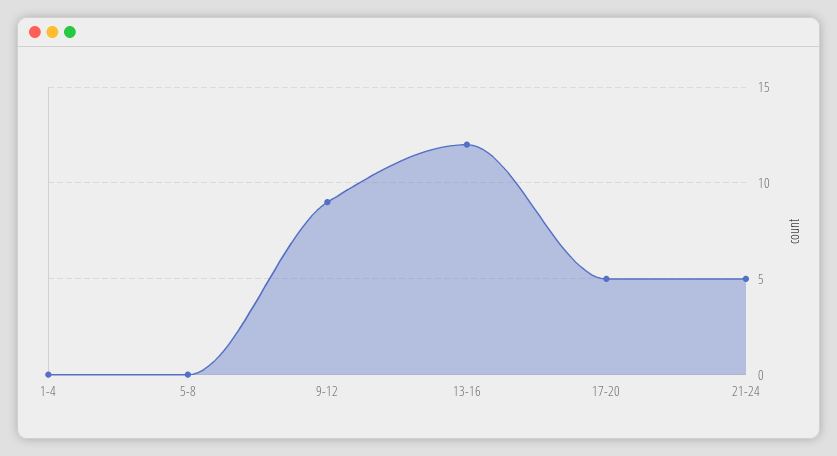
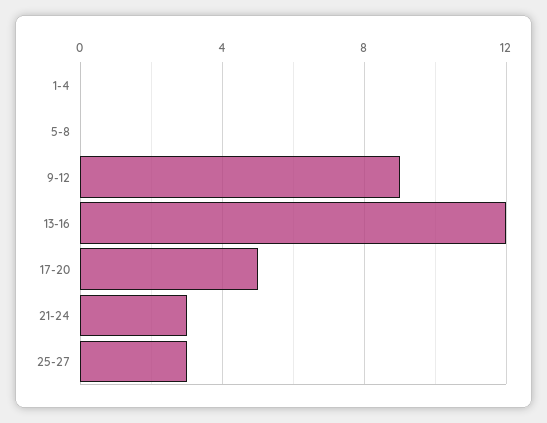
21-24: 5 -> 3
25-27: none -> 3

